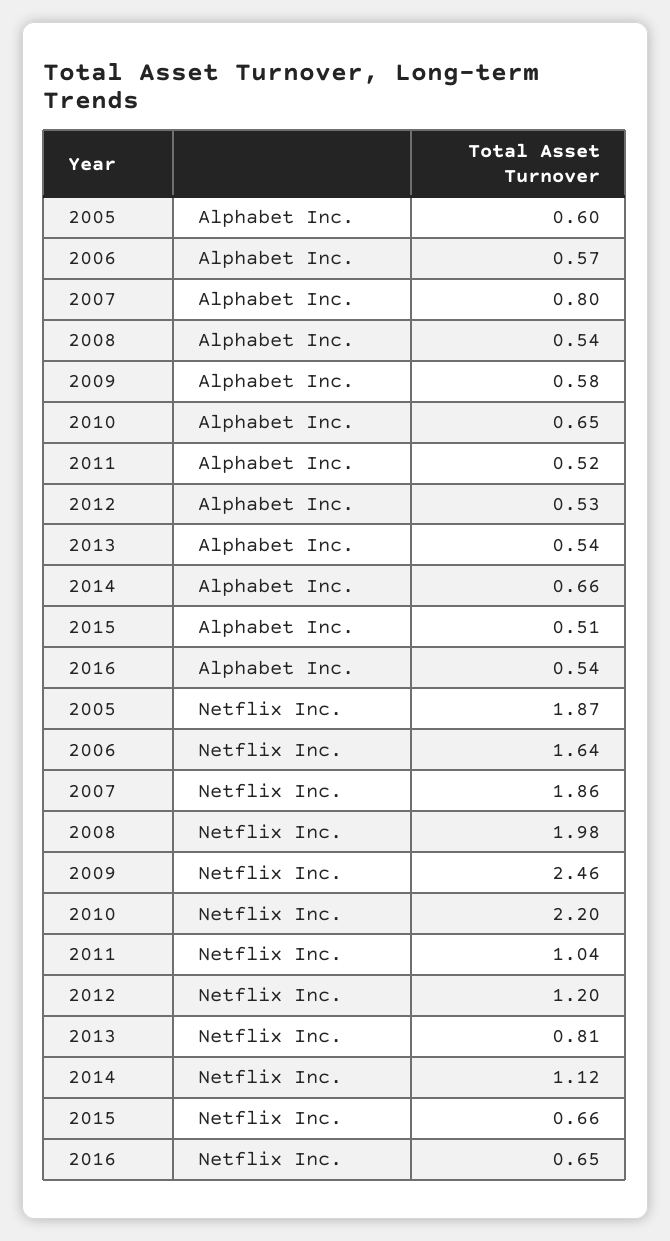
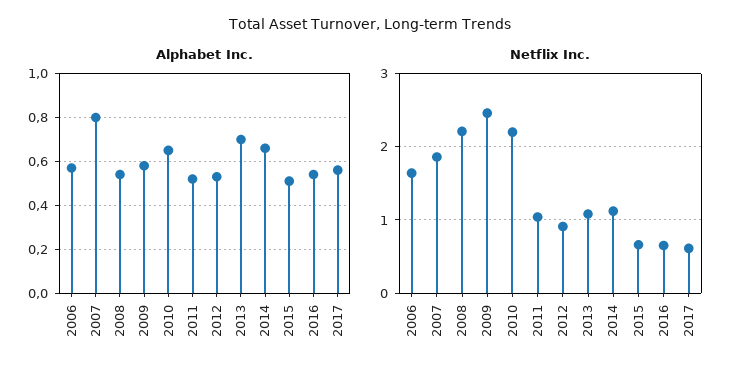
Alphabet Inc., 2005: 0.6 -> none
Alphabet Inc., 2013: 0.54 -> 0.7
Netflix Inc., 2005: 1.87 -> none
Netflix Inc., 2008: 1.98 -> 2.2
Netflix Inc., 2012: 1.2 -> 0.9
Netflix Inc., 2013: 0.81 -> 1.1
Alphabet Inc., 2017: none -> 0.55
Netflix Inc., 2017: none -> 0.6

